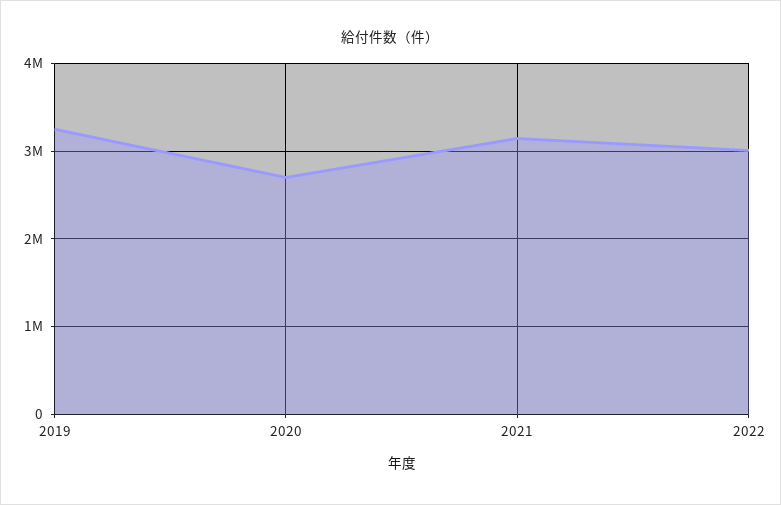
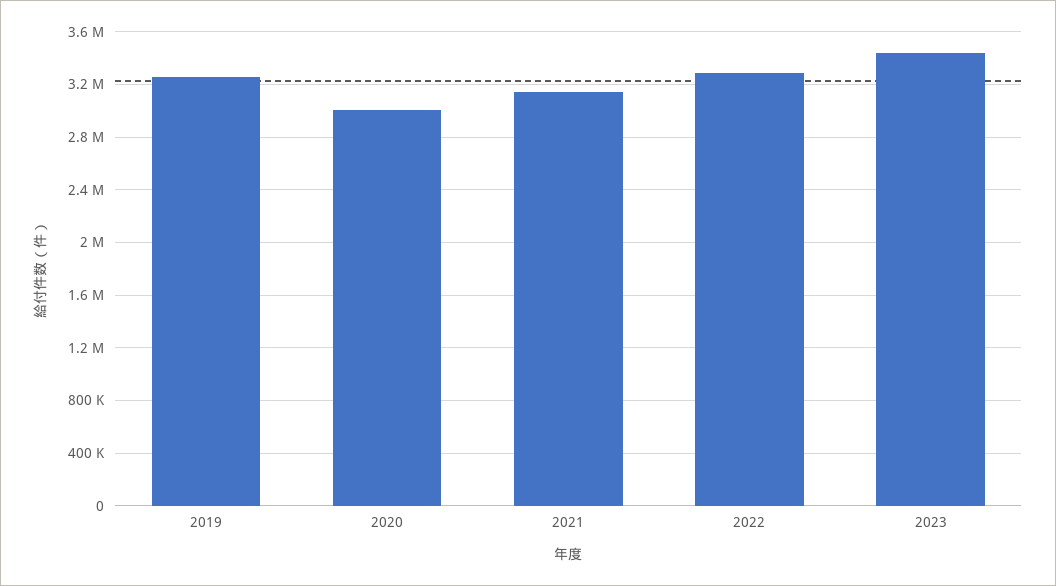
2020: 2700000 -> 3000000
2022: 3000000 -> 3300000
2023: none -> 3450000

